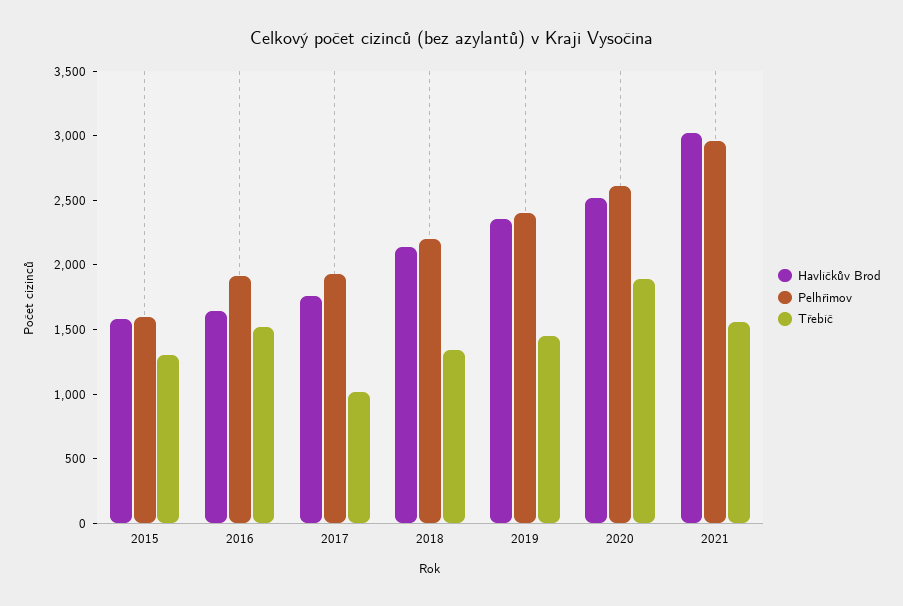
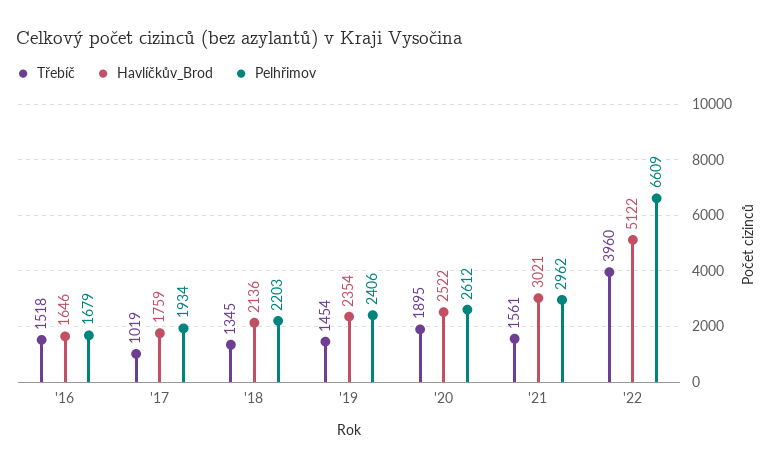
Havlíčkův Brod, 2015: 1600 -> none
Pelhřimov, 2015: 1600 -> none
Třebíč, 2015: 1300 -> none
Pelhřimov, 2016: 1900 -> 1679
Třebíč, '22: none -> 3960
Havlíčkův Brod, '22: none -> 5122
Pelhřimov, '22: none -> 6609

